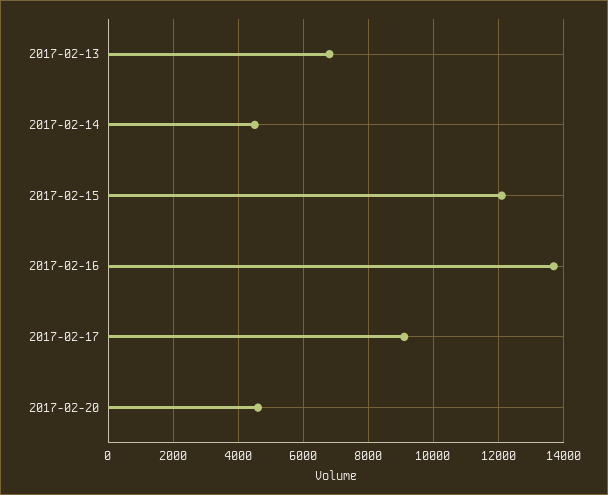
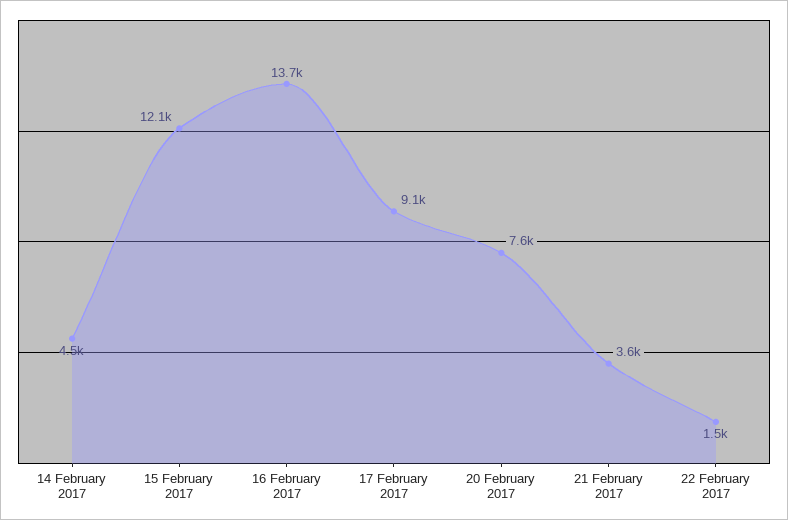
2017-02-13: 6800 -> none
2017-02-20: 4600 -> 7600
21 February 2017: none -> 3600
22 February 2017: none -> 1500

